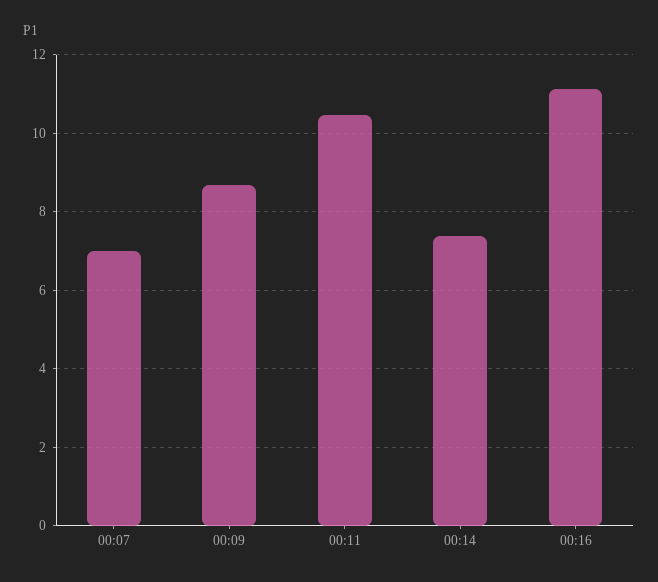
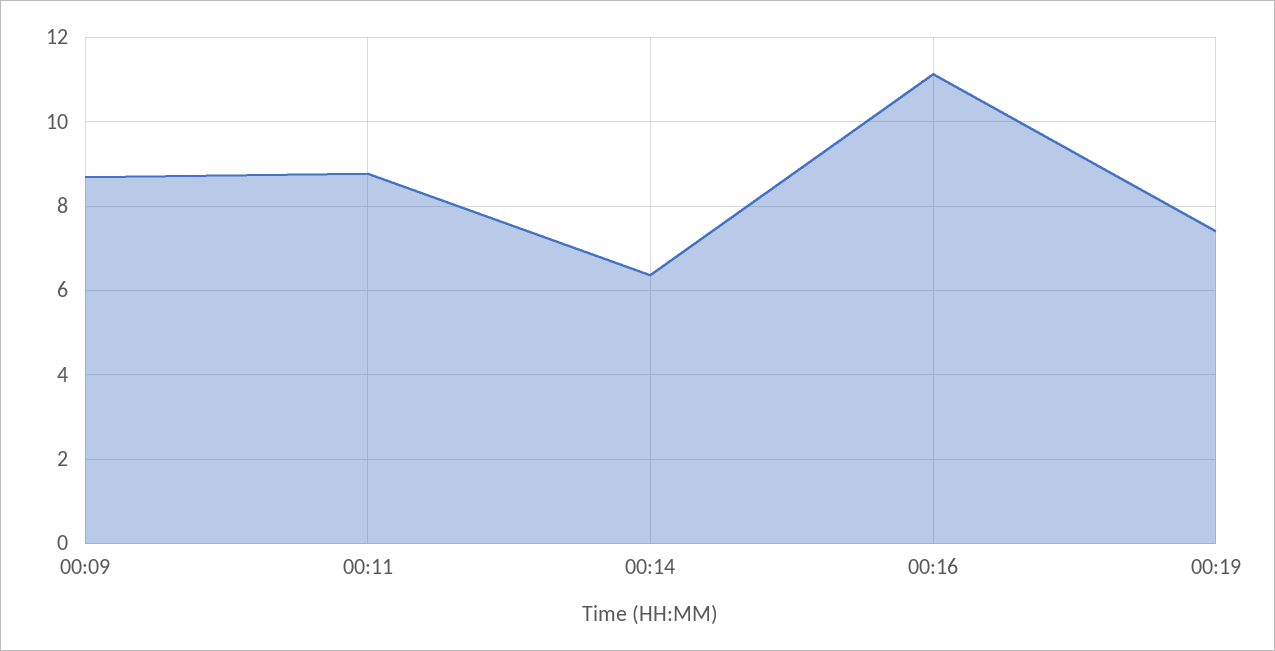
00:07: 7 -> none
00:11: 10.4 -> 8.8
00:14: 7.4 -> 6.4
00:19: none -> 7.4

